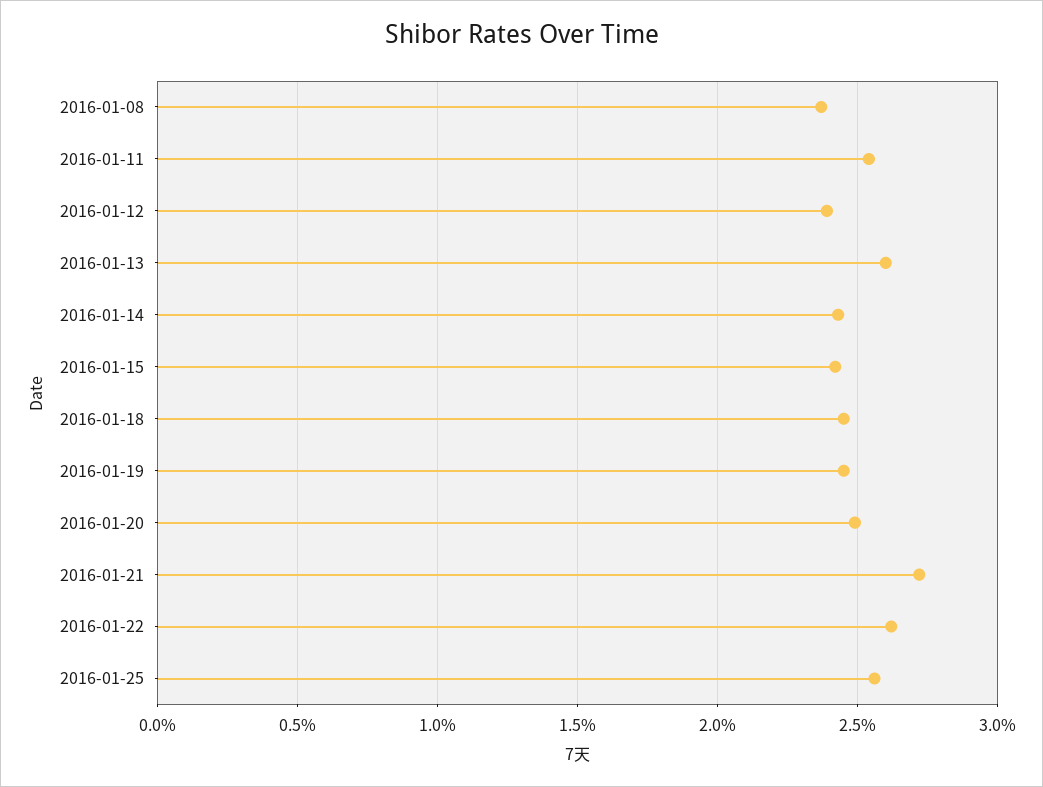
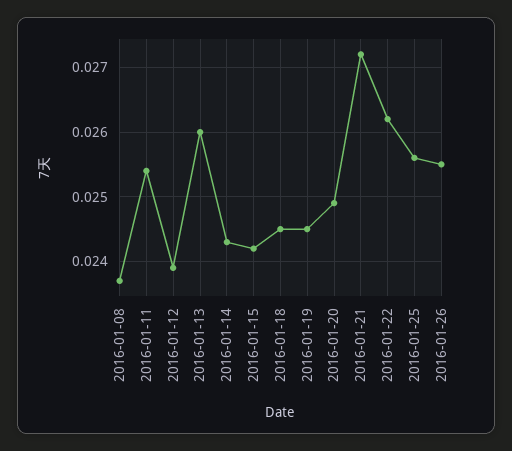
2016-01-26: none -> 0.0255

